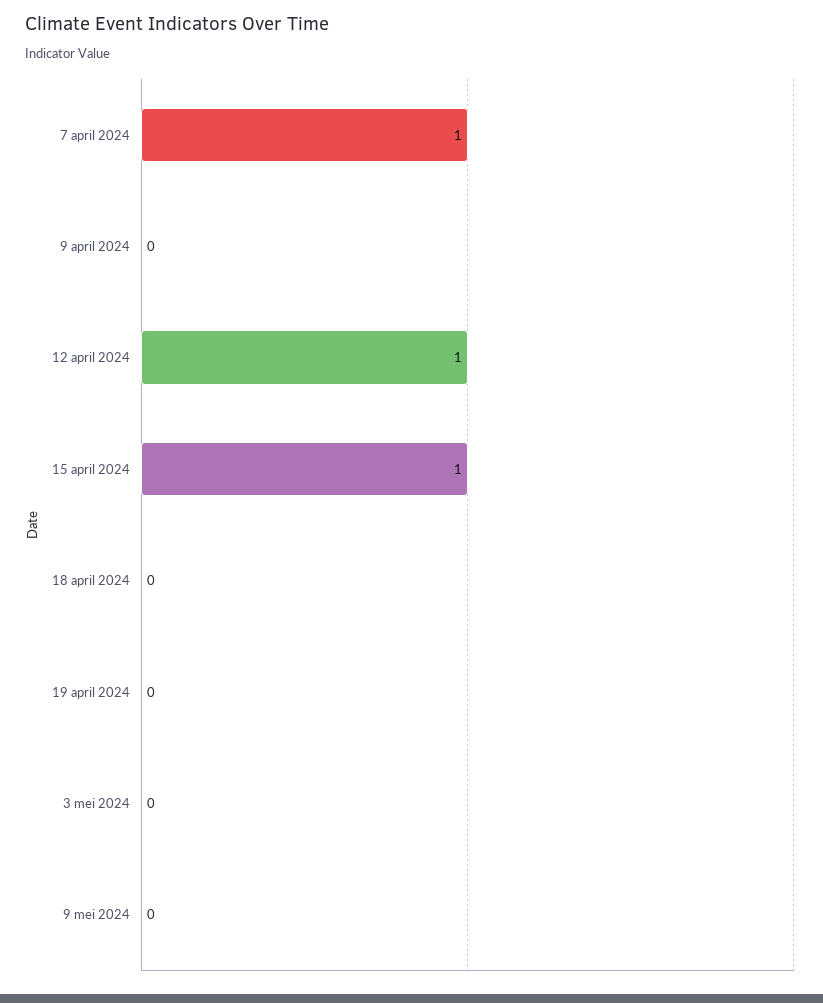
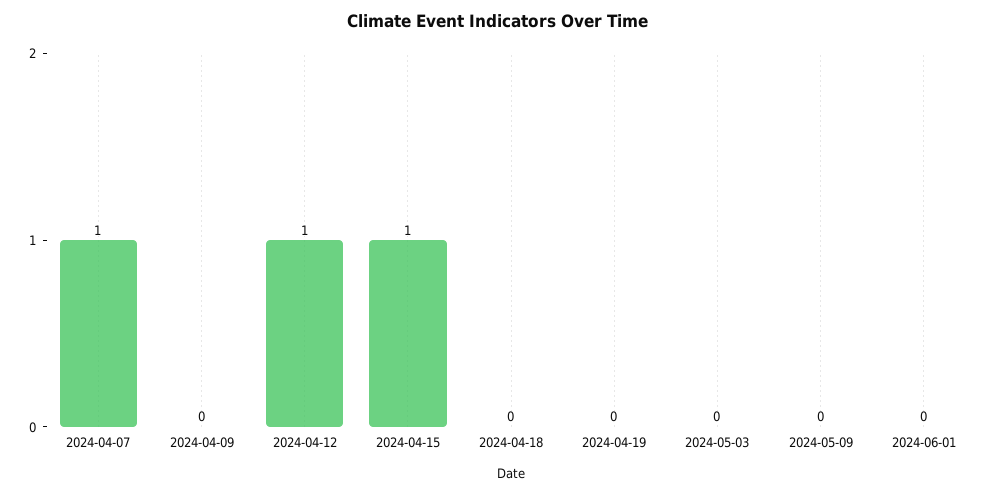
2024-06-01: none -> 0

